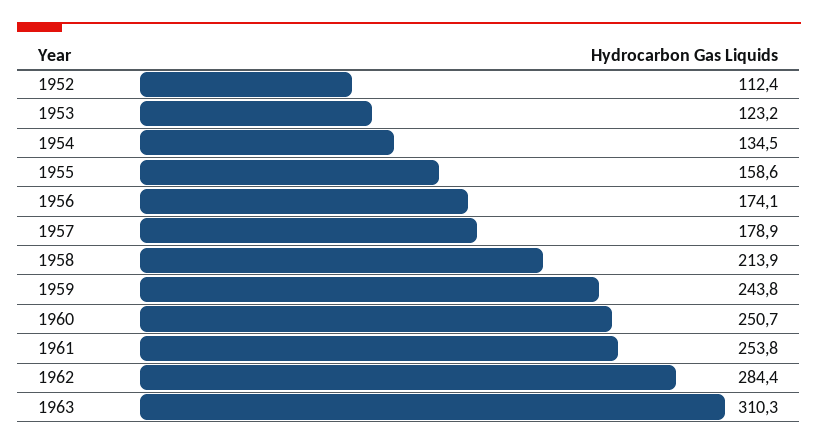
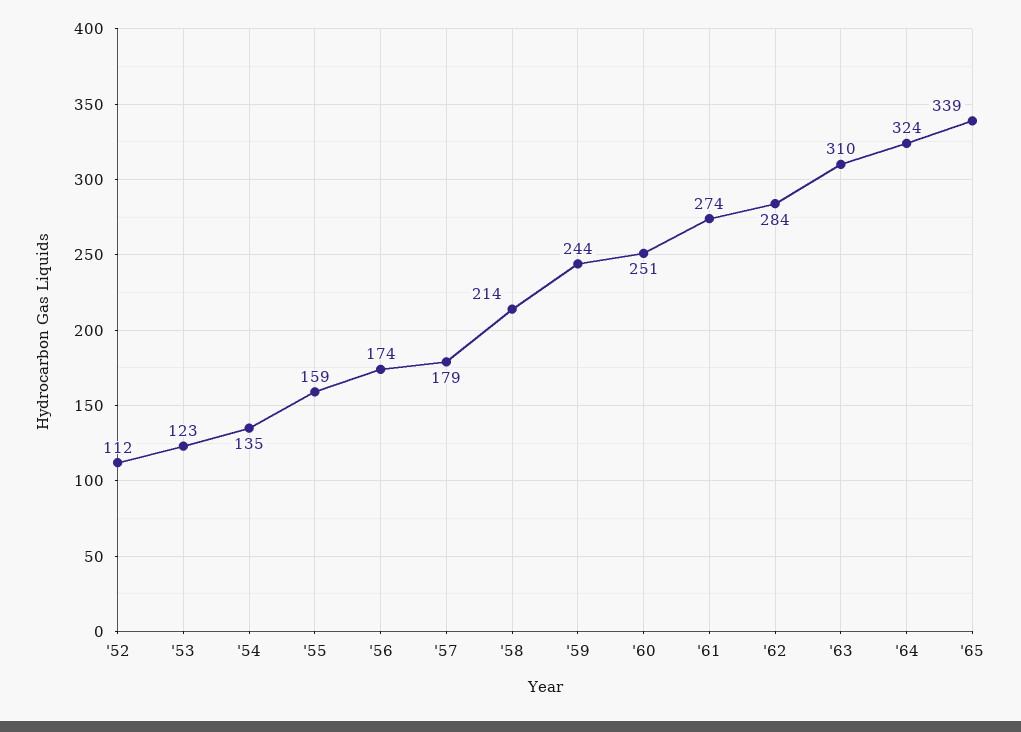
1961: 253.8 -> 274
'64: none -> 324
'65: none -> 339

